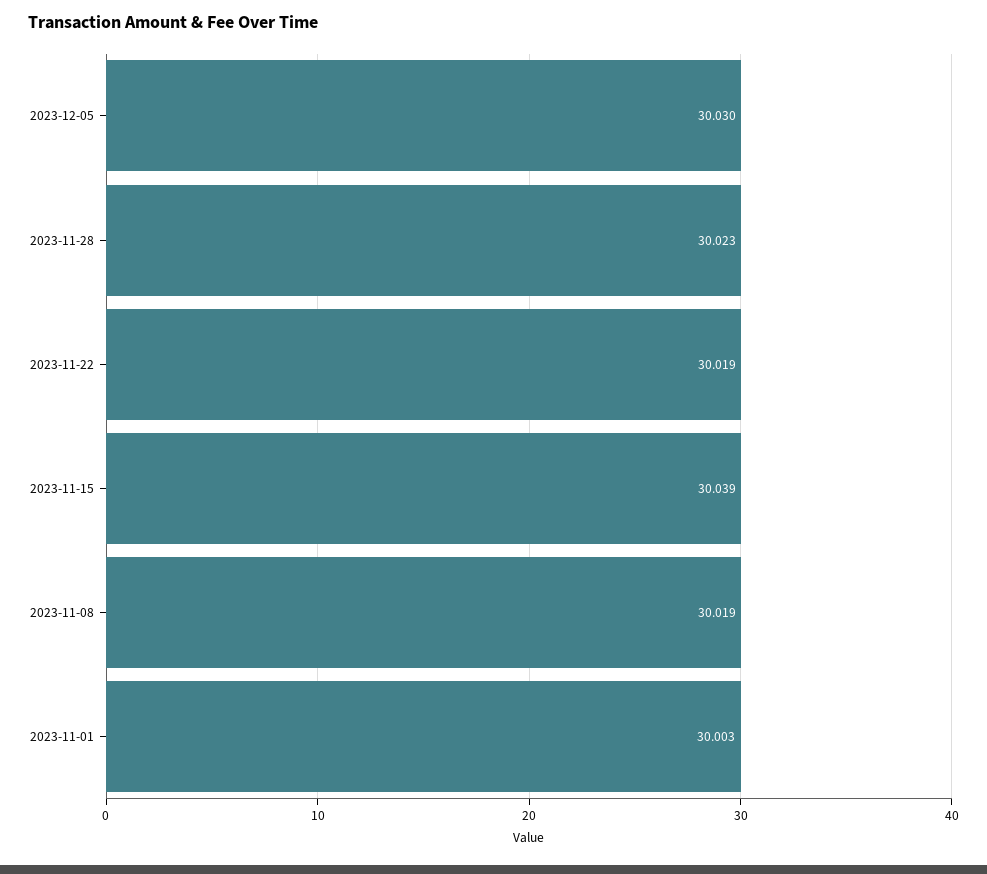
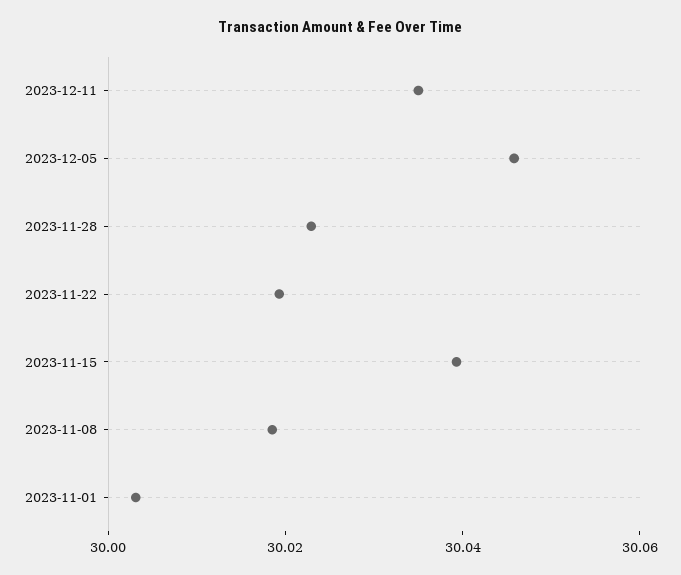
2023-12-05: 30.03 -> 30.045
2023-12-11: none -> 30.035

